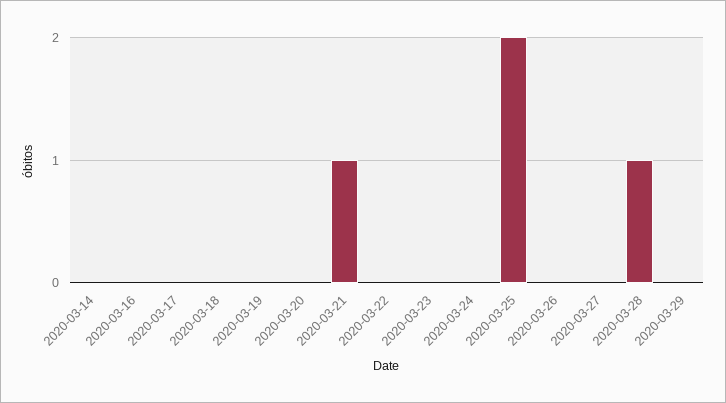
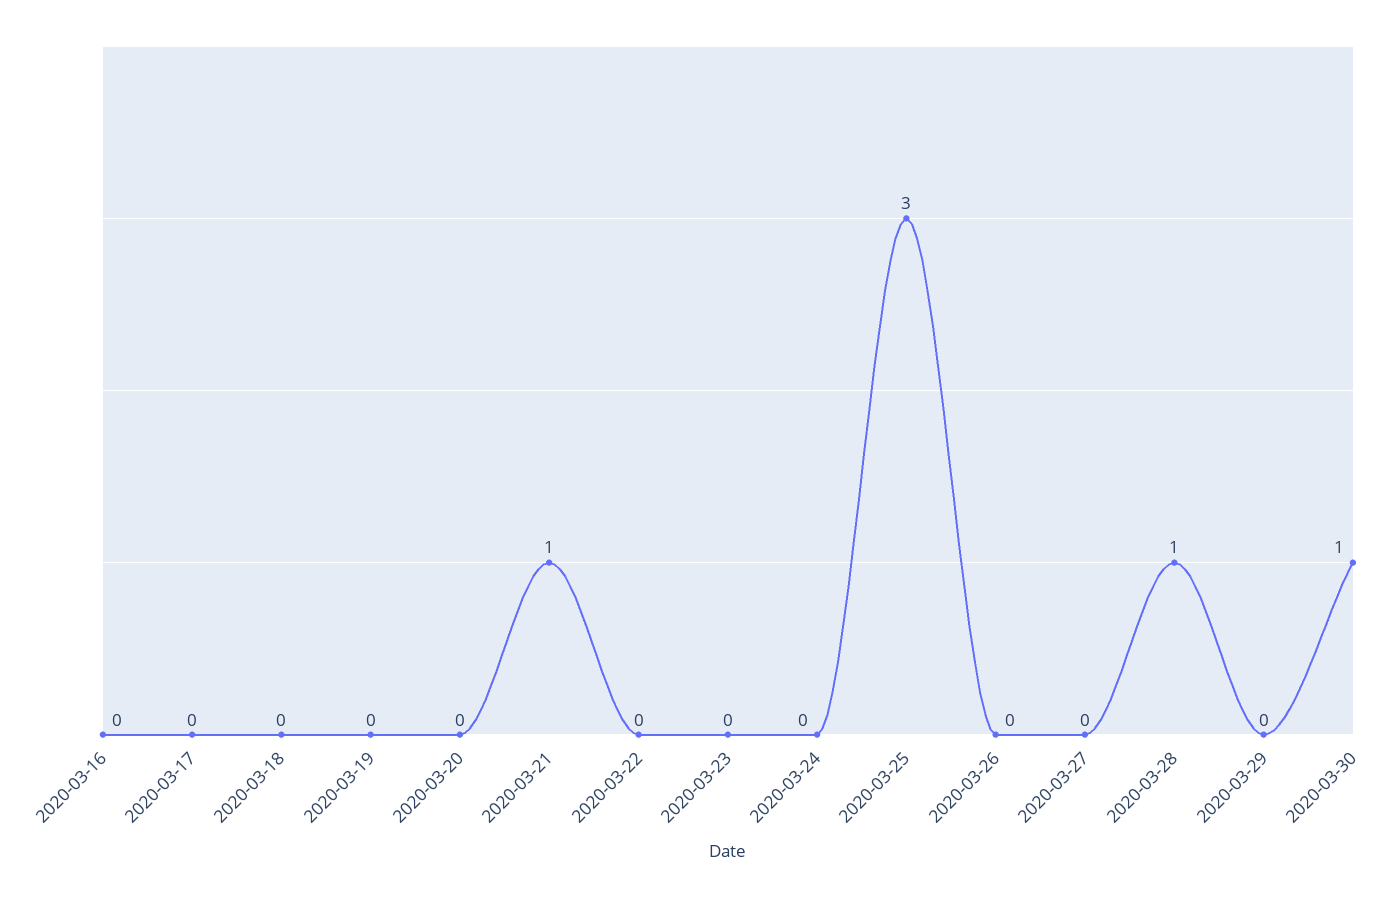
2020-03-14: 0 -> none
2020-03-25: 2 -> 3
2020-03-30: none -> 1

